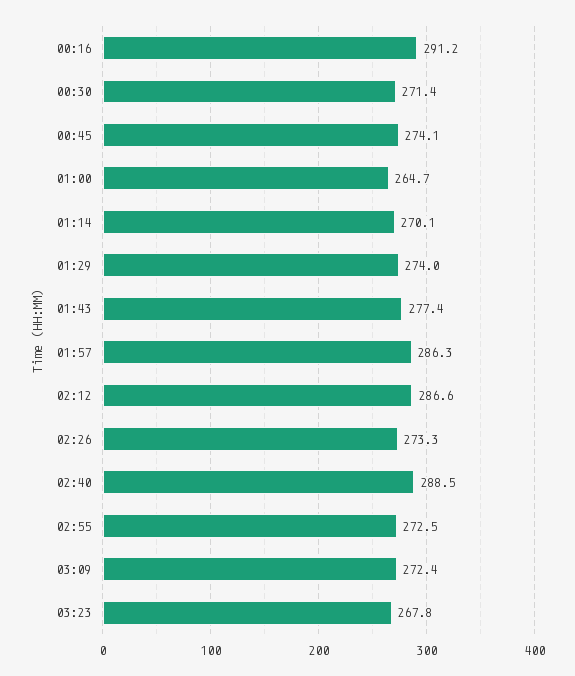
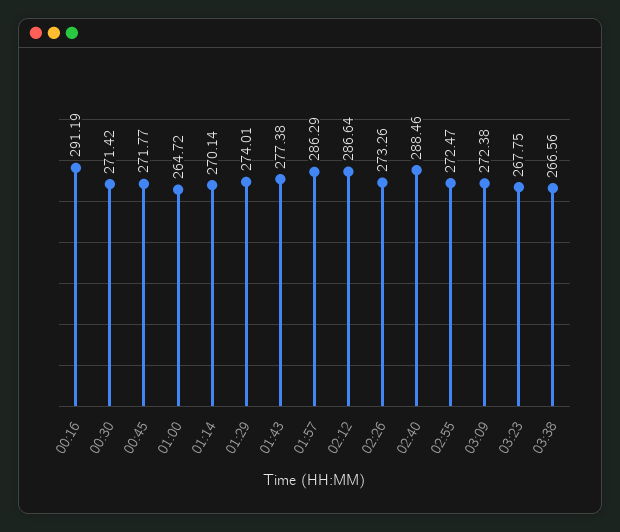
00:45: 274.1 -> 271.77
03:38: none -> 266.56

